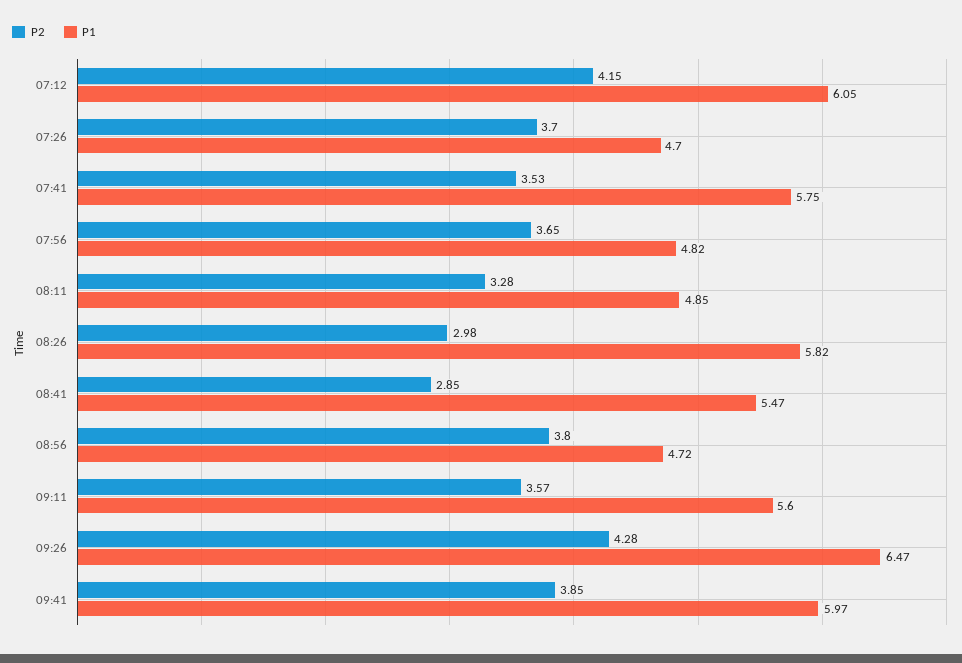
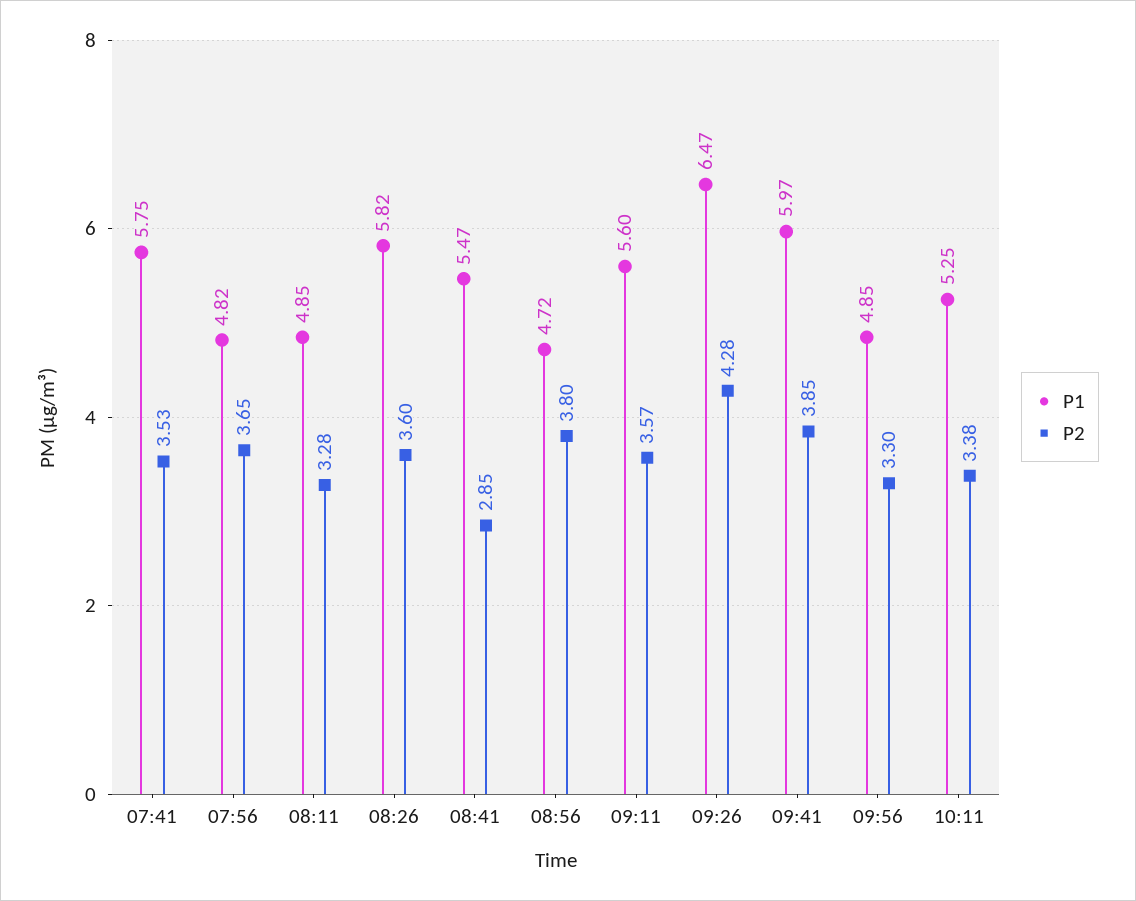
P2, 07:12: 4.15 -> none
P1, 07:12: 6.05 -> none
P2, 07:26: 3.7 -> none
P1, 07:26: 4.7 -> none
P2, 08:26: 2.98 -> 3.6
P1, 09:56: none -> 4.85
P2, 09:56: none -> 3.3
P1, 10:11: none -> 5.25
P2, 10:11: none -> 3.38

